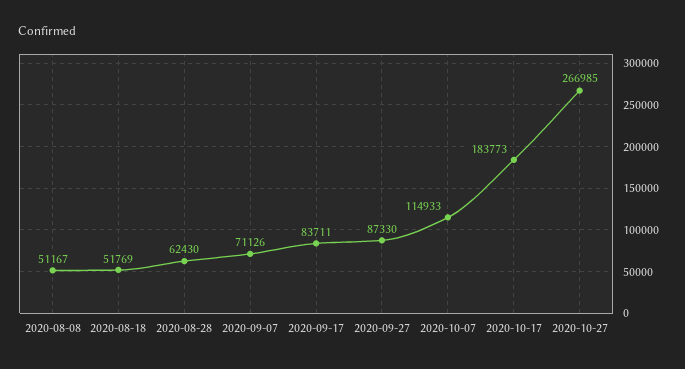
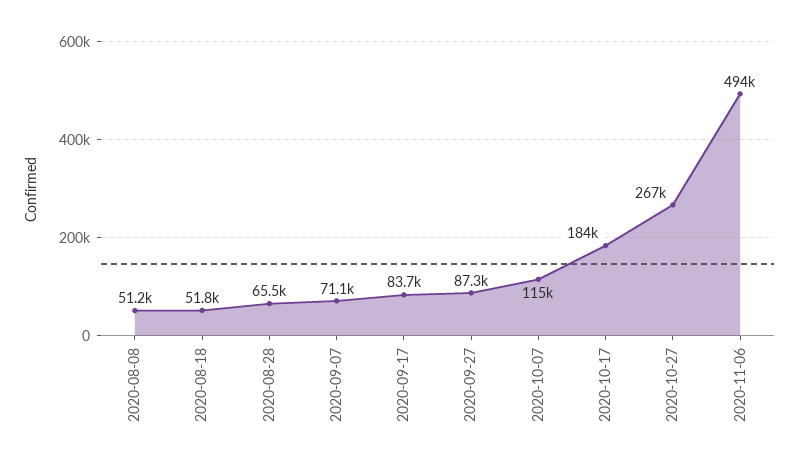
2020-08-28: 62430 -> 65500
2020-11-06: none -> 494000

